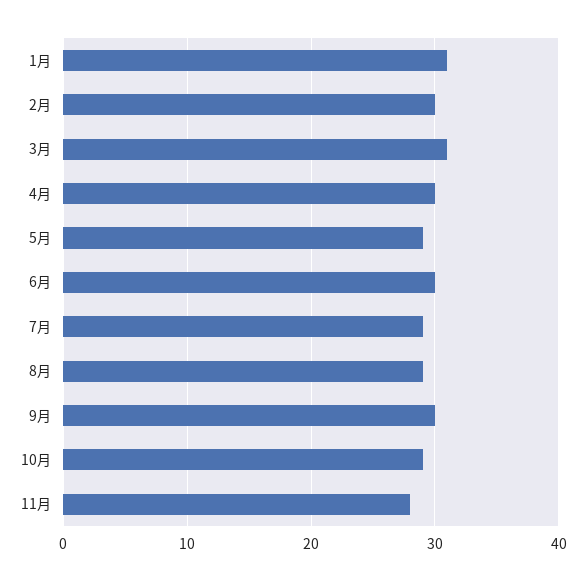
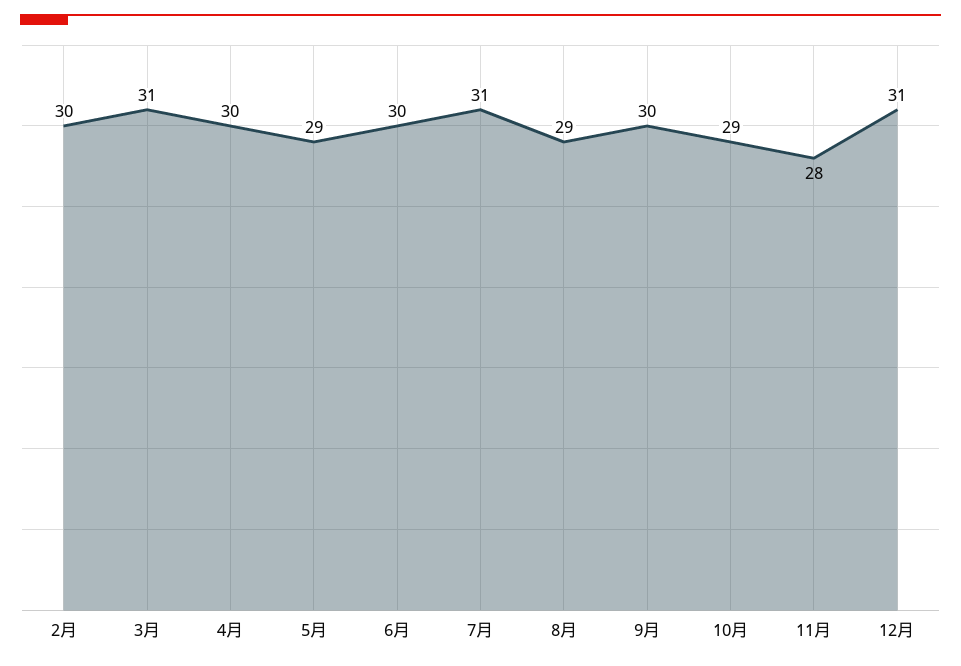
1月: 31 -> none
7月: 29 -> 31
12月: none -> 31

